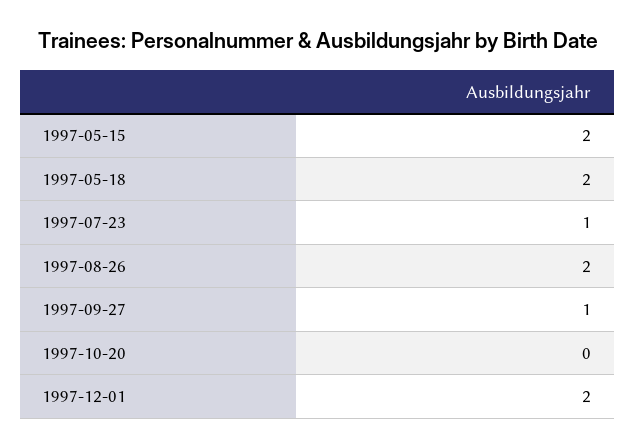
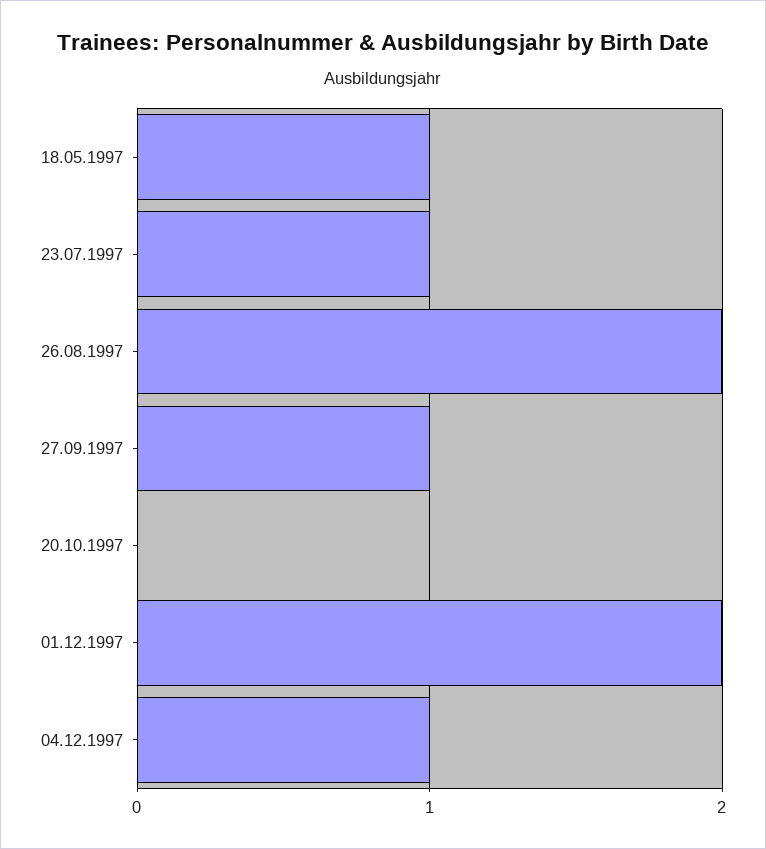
1997-05-15: 2 -> none
1997-05-18: 2 -> 1
04.12.1997: none -> 1

